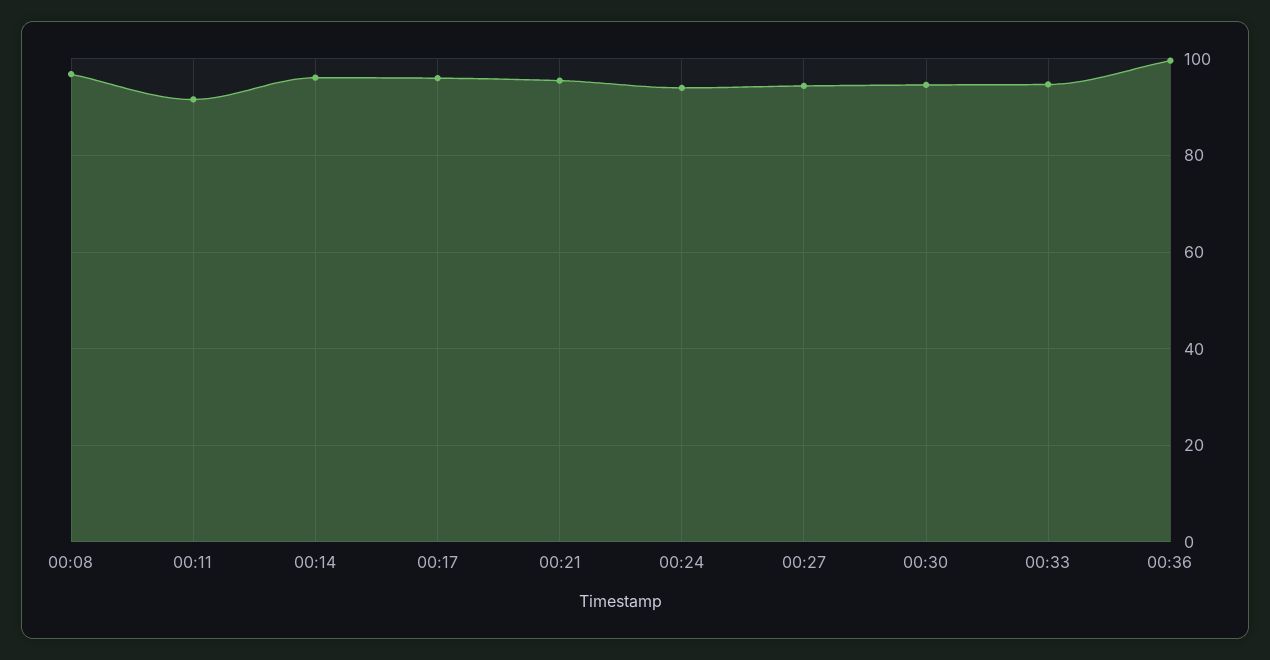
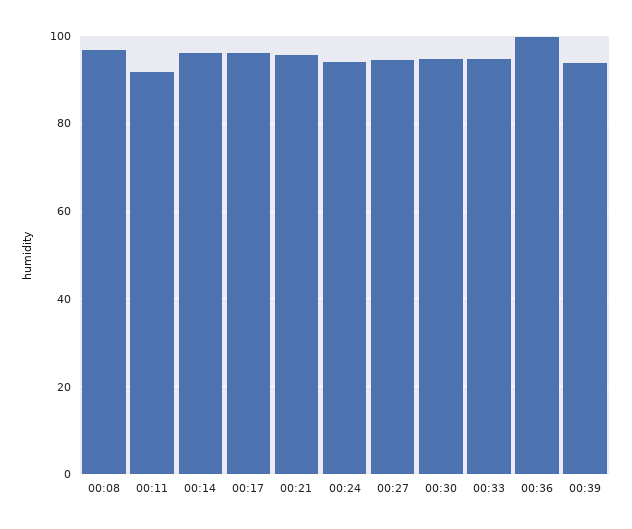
00:39: none -> 94

